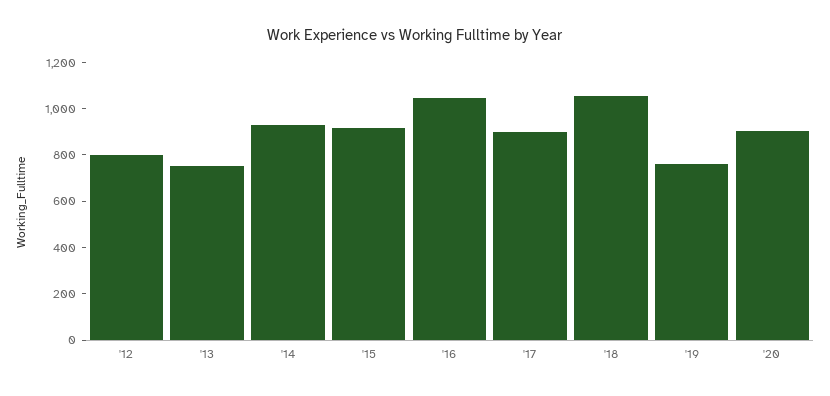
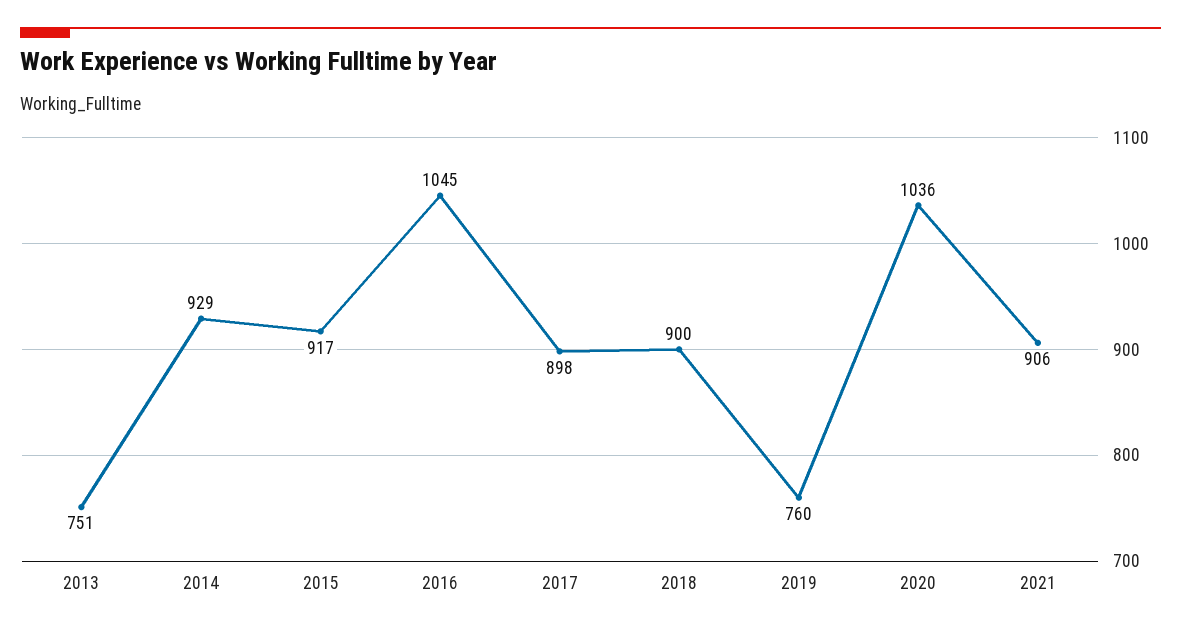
'12: 800 -> none
'18: 1050 -> 900
'20: 900 -> 1036
2021: none -> 906

